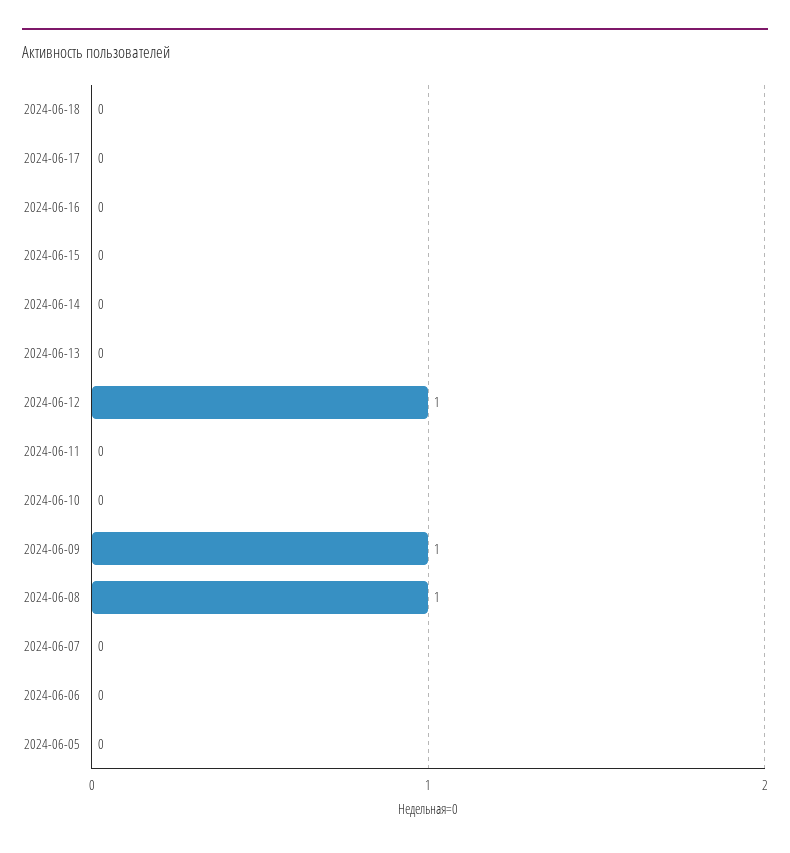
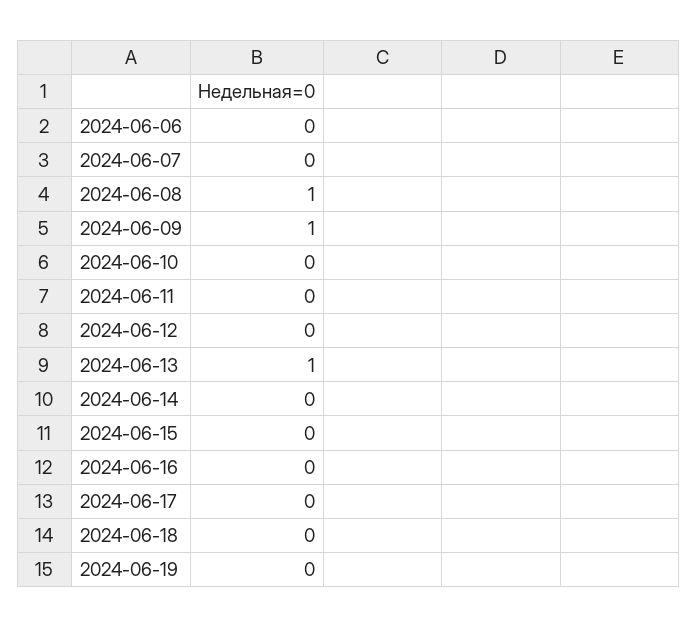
2024-06-13: 0 -> 1
2024-06-12: 1 -> 0
2024-06-05: 0 -> none
2024-06-19: none -> 0

